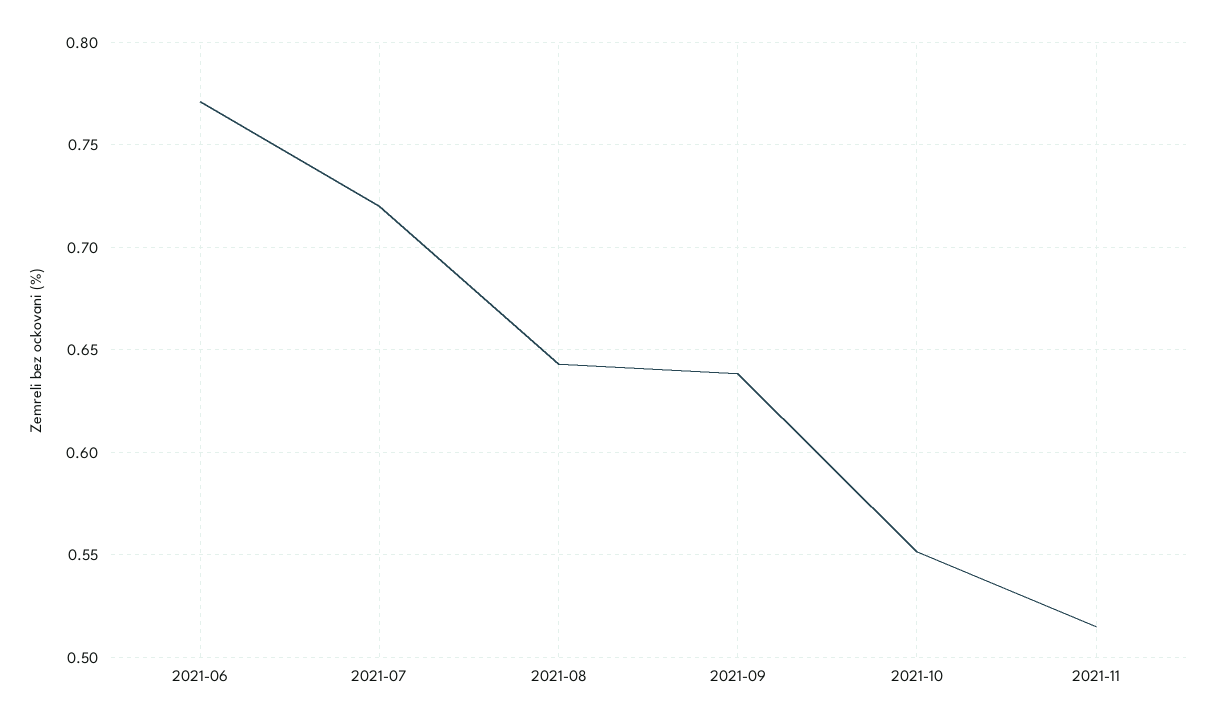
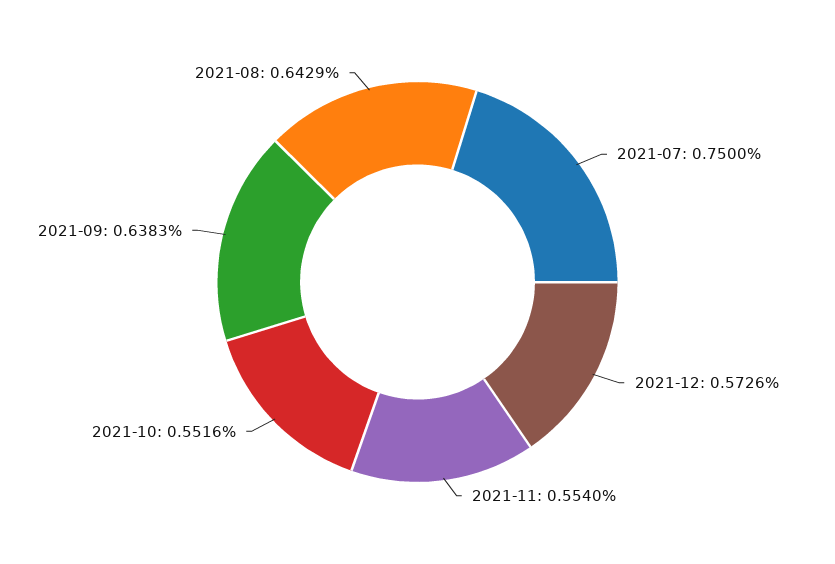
2021-06: 0.77 -> none
2021-07: 0.72 -> 0.75
2021-11: 0.515 -> 0.554
2021-12: none -> 0.5726

